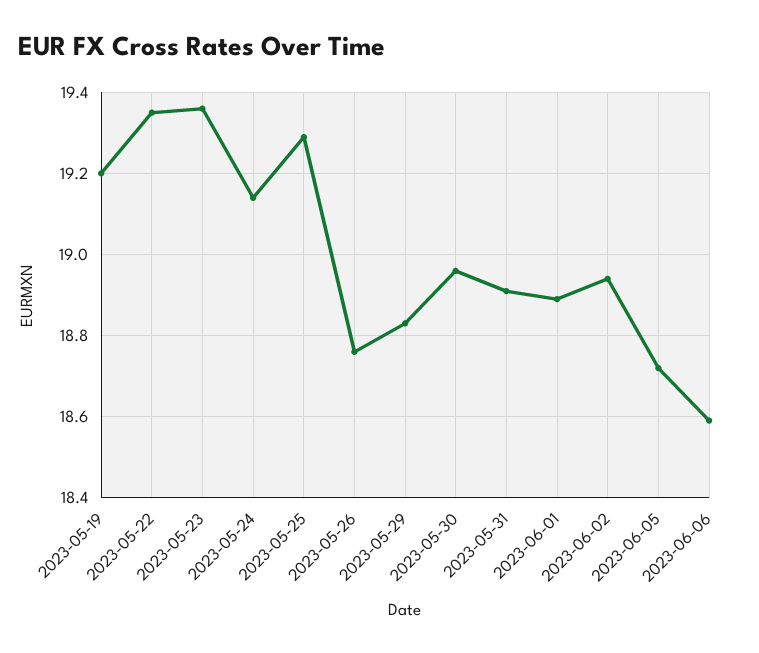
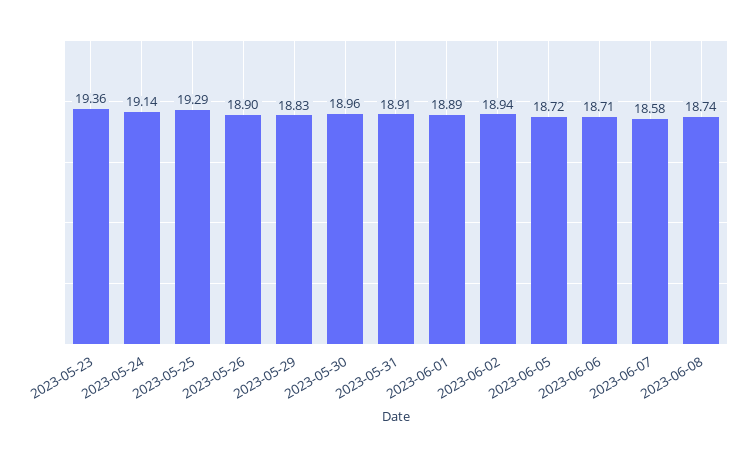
2023-05-19: 19.2 -> none
2023-05-22: 19.35 -> none
2023-05-26: 18.75 -> 18.9
2023-06-06: 18.6 -> 18.71
2023-06-07: none -> 18.58
2023-06-08: none -> 18.74

